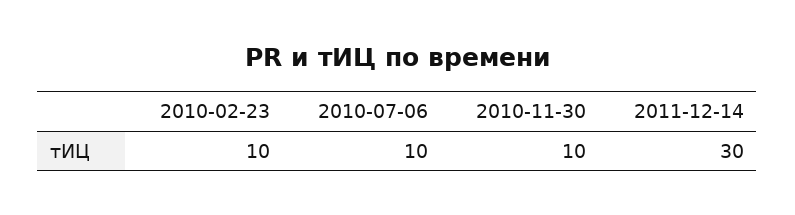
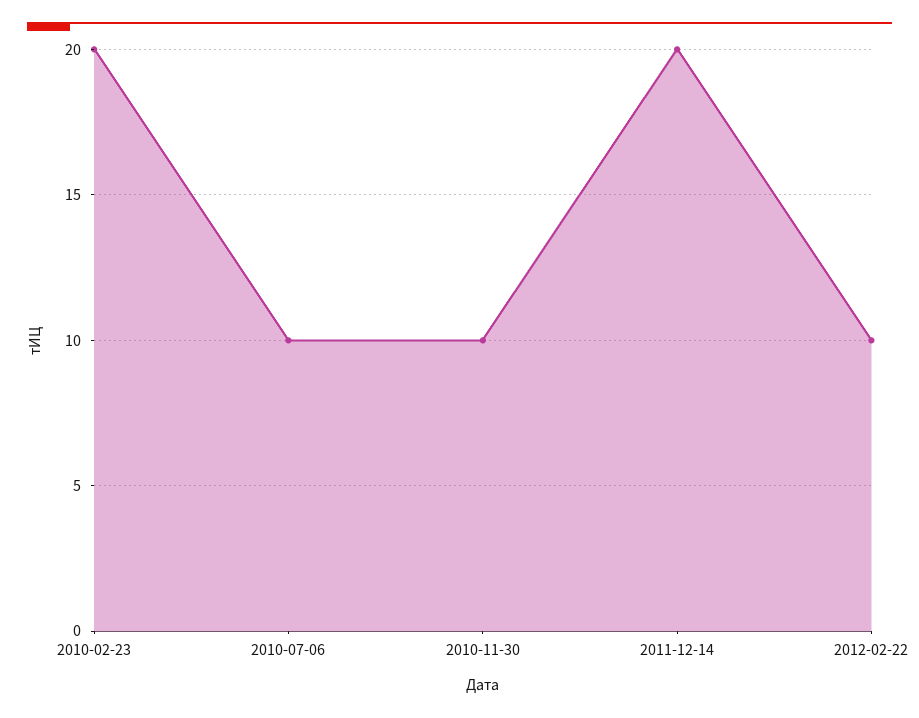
2010-02-23: 10 -> 20
2011-12-14: 30 -> 20
2012-02-22: none -> 10

